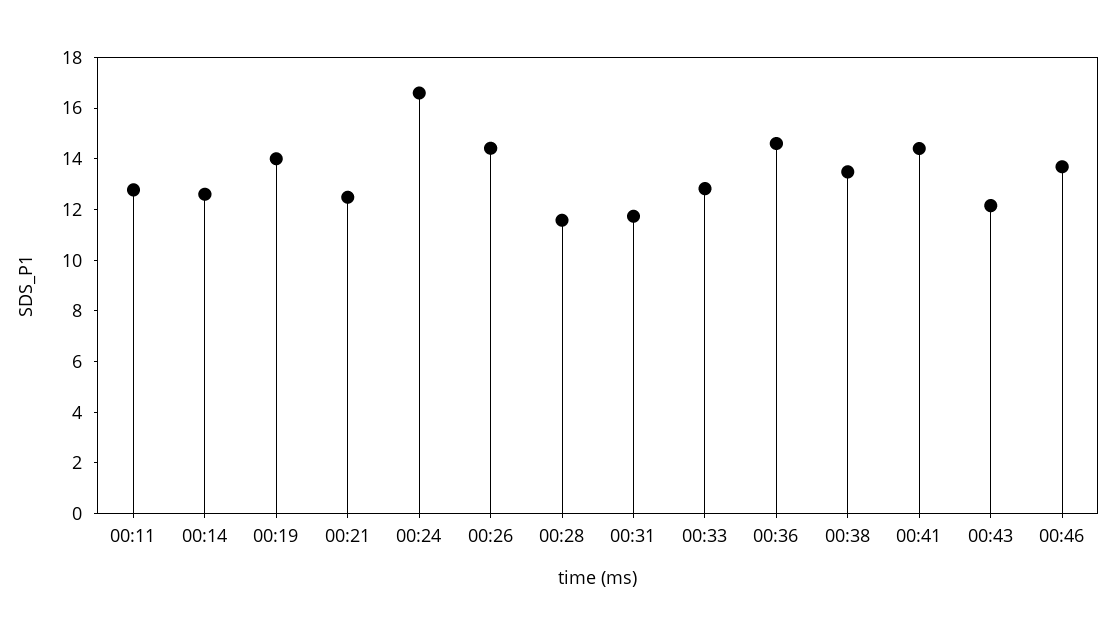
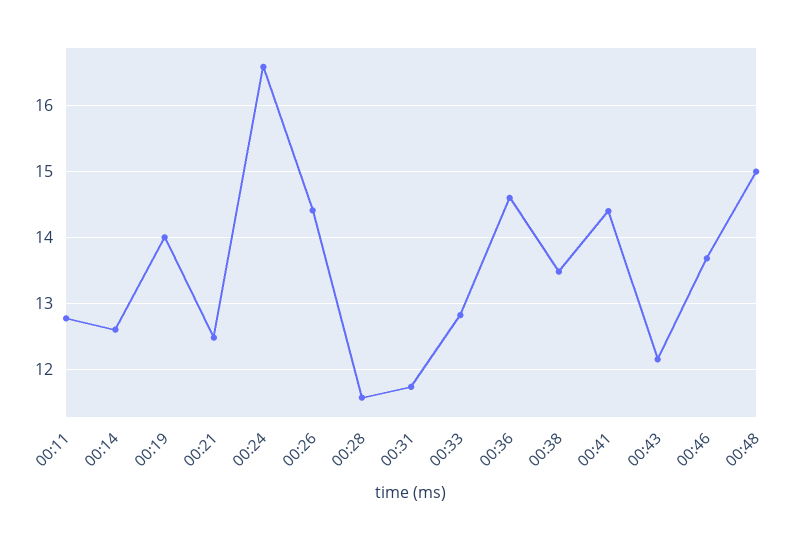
00:48: none -> 15

